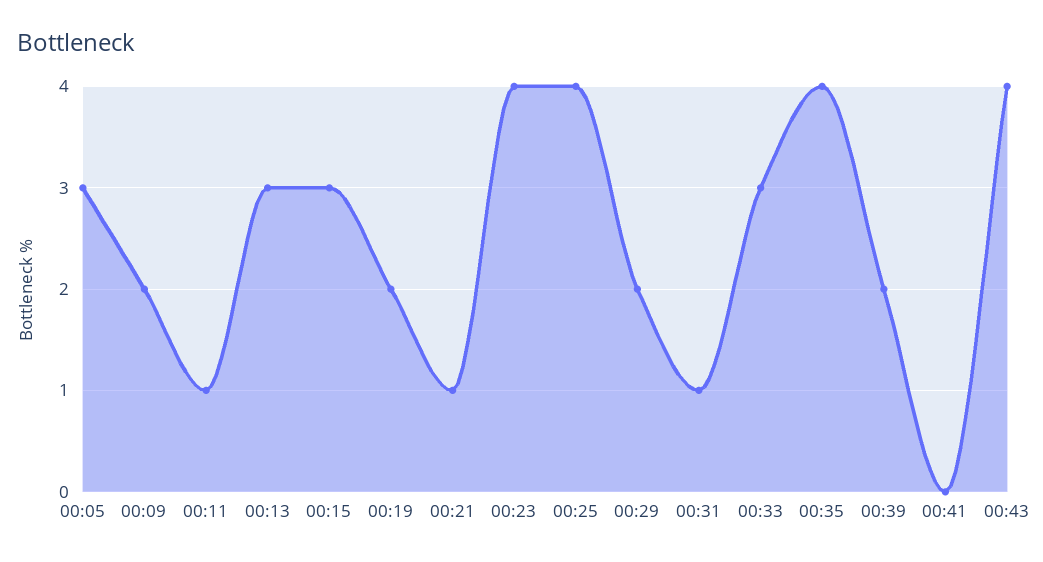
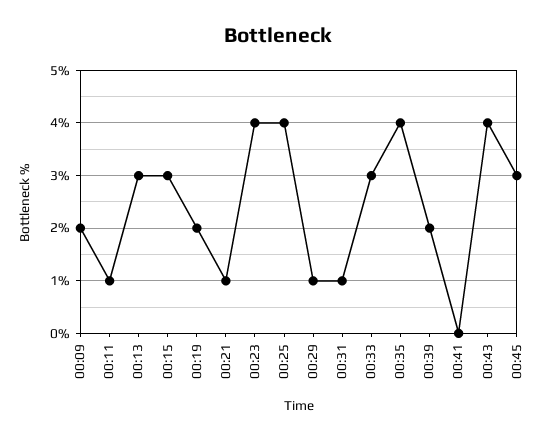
00:05: 3 -> none
00:29: 2 -> 1
00:45: none -> 3

